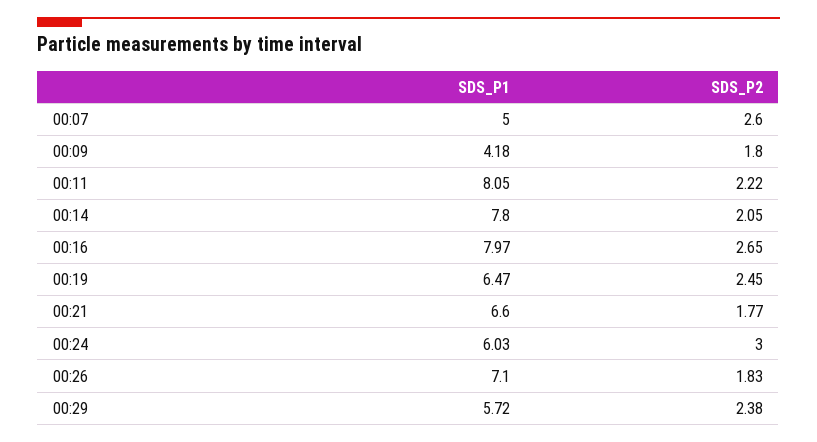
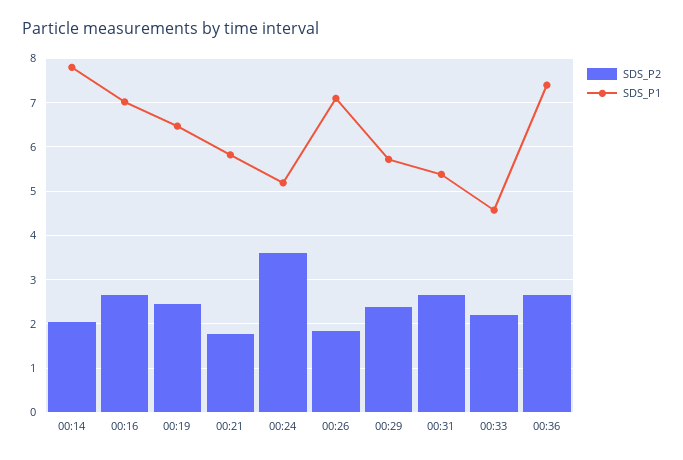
SDS_P1, 00:07: 5 -> none
SDS_P2, 00:07: 2.6 -> none
SDS_P1, 00:09: 4.18 -> none
SDS_P2, 00:09: 1.8 -> none
SDS_P1, 00:11: 8.05 -> none
SDS_P2, 00:11: 2.22 -> none
SDS_P1, 00:16: 7.97 -> 7
SDS_P1, 00:21: 6.6 -> 5.8
SDS_P1, 00:24: 6.03 -> 5.2
SDS_P2, 00:24: 3 -> 3.6
SDS_P2, 00:31: none -> 2.6
SDS_P1, 00:31: none -> 5.4
SDS_P2, 00:33: none -> 2.2
SDS_P1, 00:33: none -> 4.6
SDS_P2, 00:36: none -> 2.6
SDS_P1, 00:36: none -> 7.4

